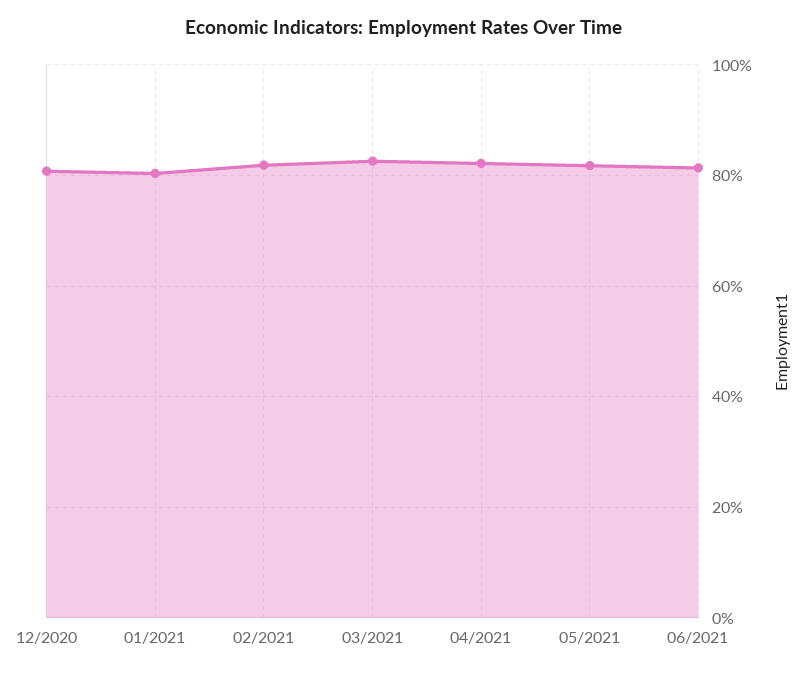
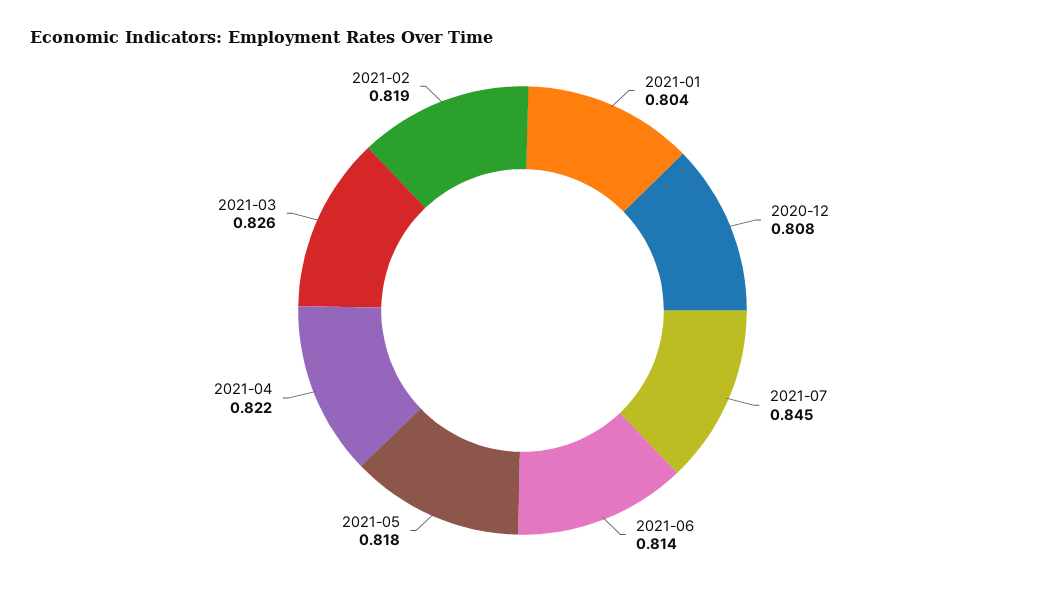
2021-07: none -> 0.845

